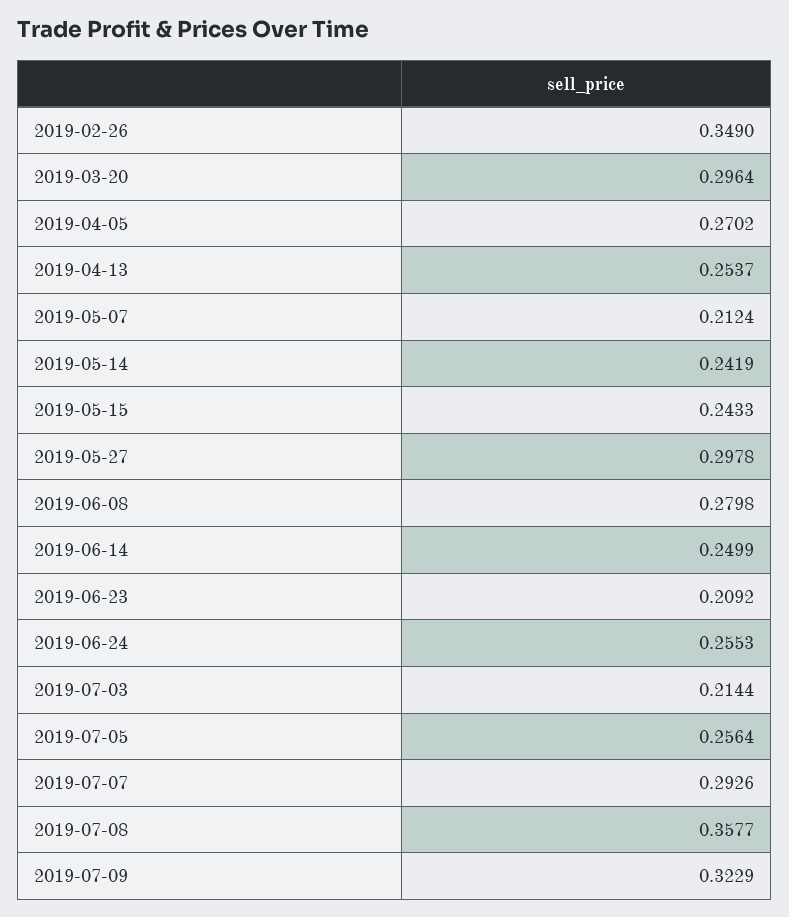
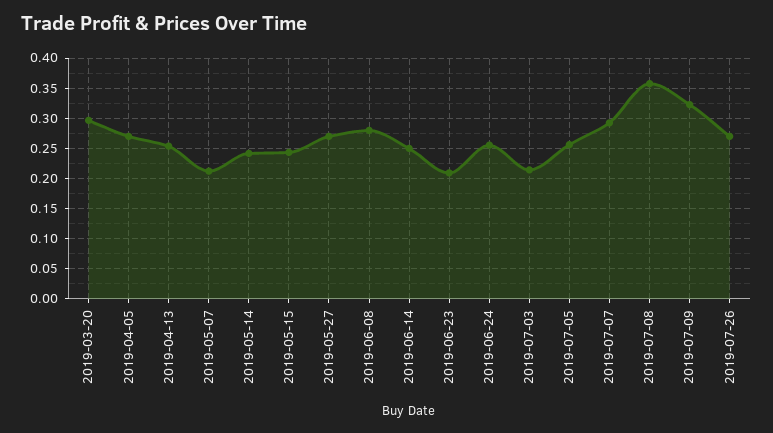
2019-02-26: 0.349 -> none
2019-05-27: 0.2978 -> 0.27
2019-07-26: none -> 0.27

